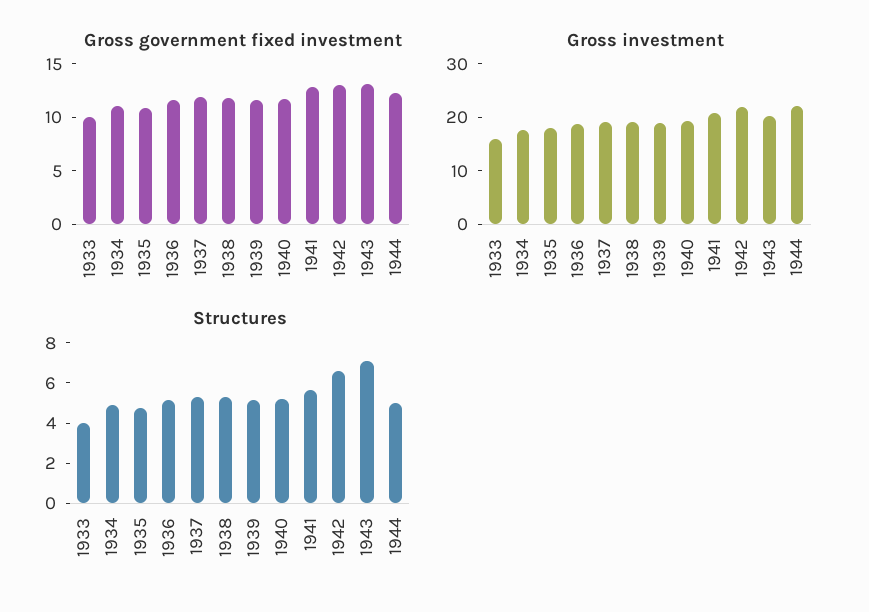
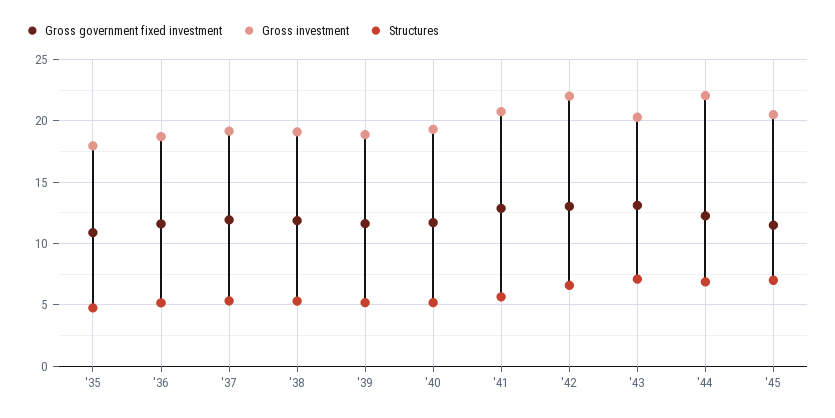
Gross government fixed investment, 1933: 10 -> none
Gross government fixed investment, 1934: 11 -> none
Gross investment, 1933: 16 -> none
Gross investment, 1934: 18 -> none
Structures, 1933: 4 -> none
Structures, 1934: 5 -> none
Structures, 1944: 5 -> 7
Gross government fixed investment, '45: none -> 11.5
Gross investment, '45: none -> 20.5
Structures, '45: none -> 7

